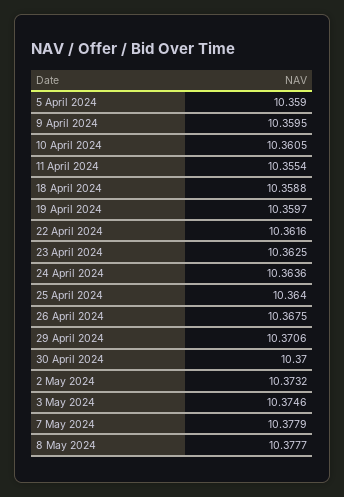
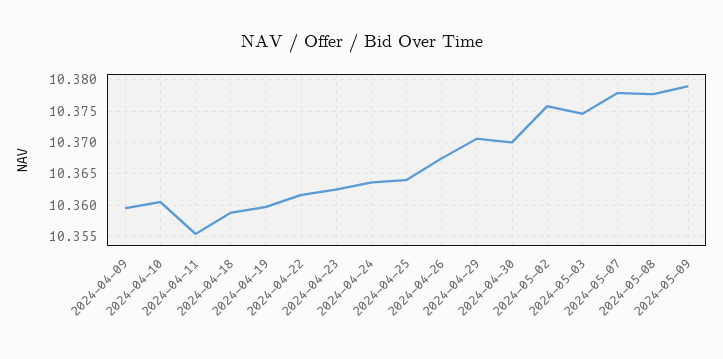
5 April 2024: 10.359 -> none
2 May 2024: 10.3732 -> 10.376
2024-05-09: none -> 10.379

